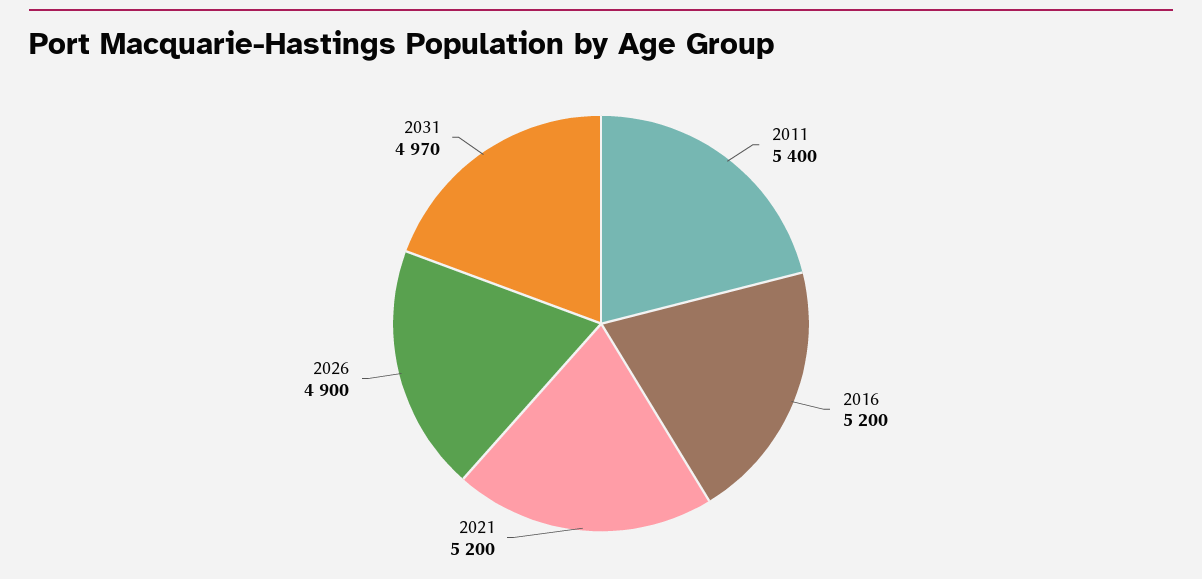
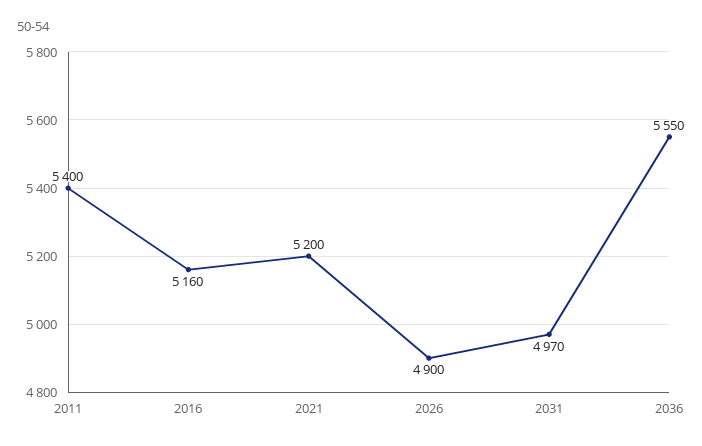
2016: 5200 -> 5160
2036: none -> 5550

